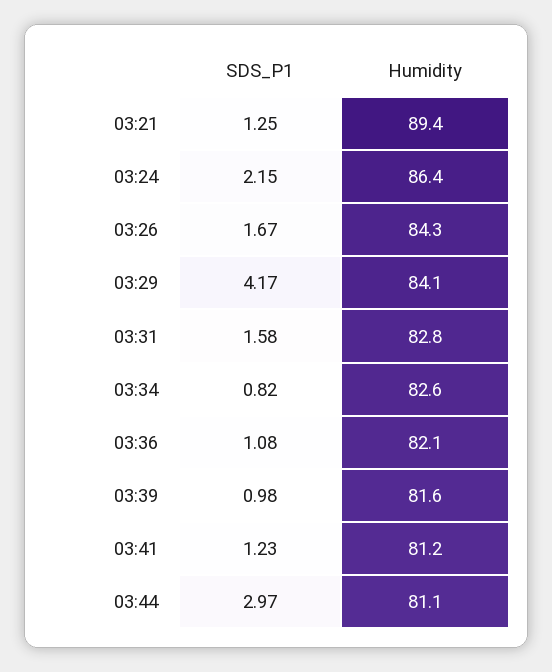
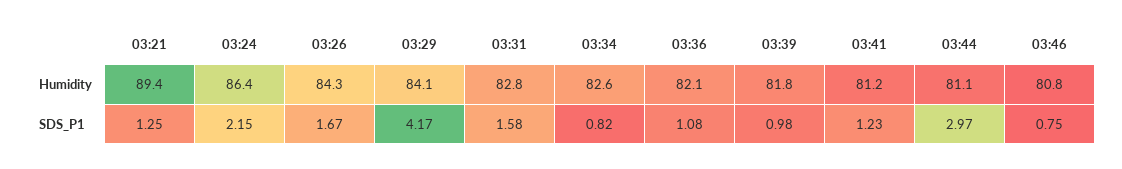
Humidity, 03:39: 81.6 -> 81.8
Humidity, 03:46: none -> 80.8
SDS_P1, 03:46: none -> 0.75

